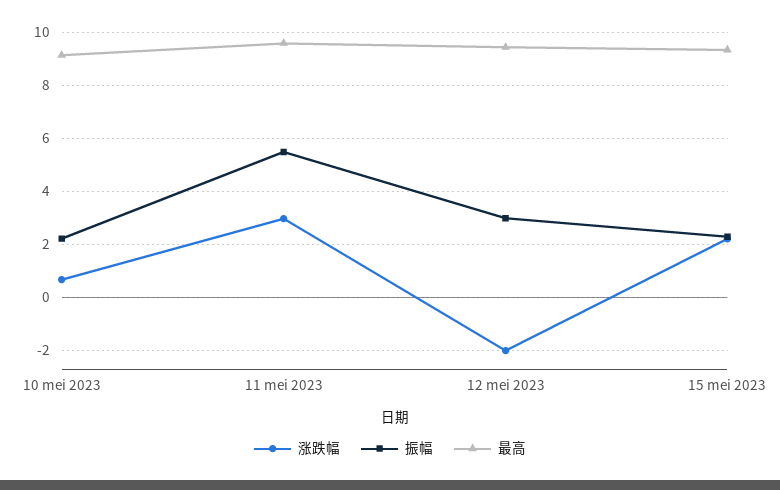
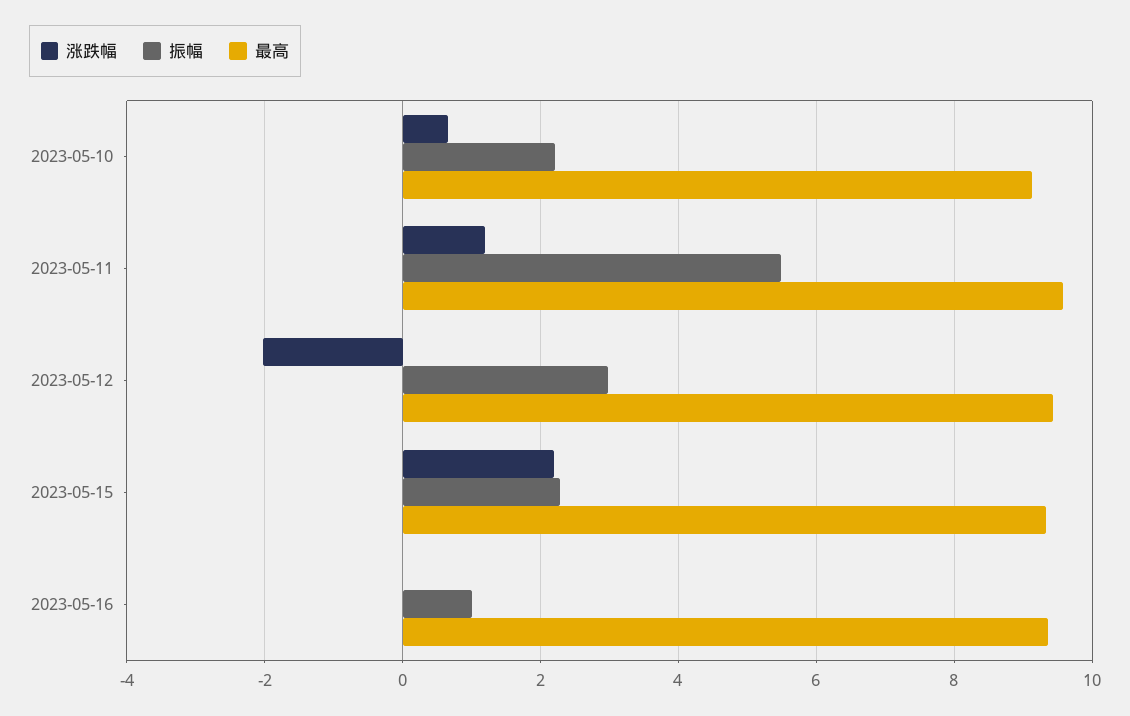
涨跌幅, 11 mei 2023: 3 -> 1.2
涨跌幅, 2023-05-16: none -> 0
振幅, 2023-05-16: none -> 1
最高, 2023-05-16: none -> 9.4

